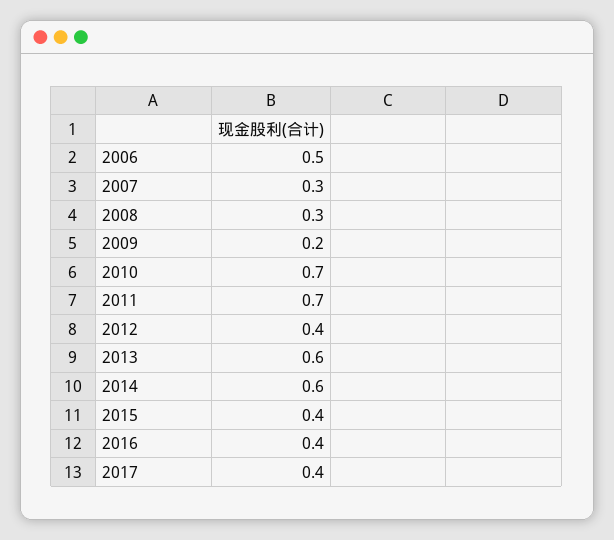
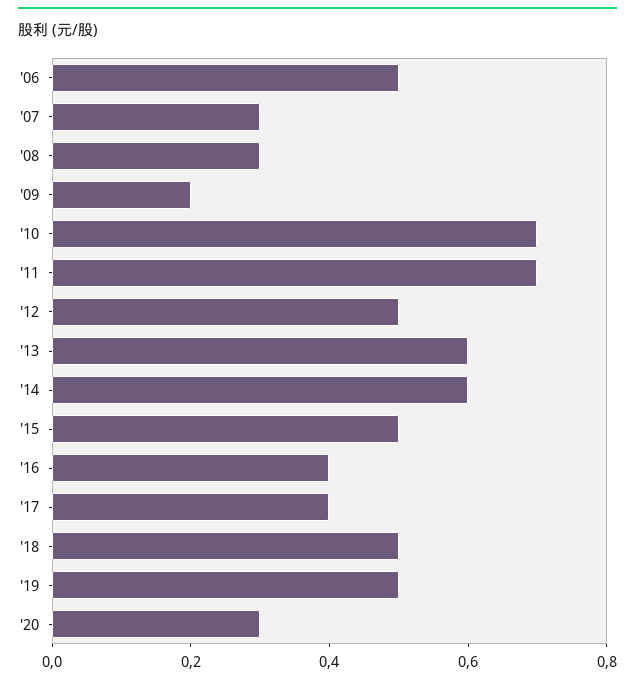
2012: 0.4 -> 0.5
2015: 0.4 -> 0.5
'18: none -> 0.5
'19: none -> 0.5
'20: none -> 0.3

